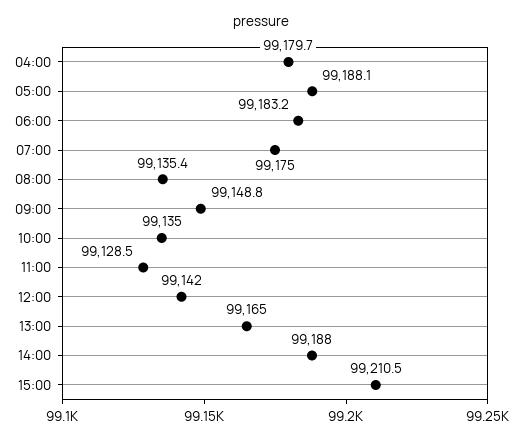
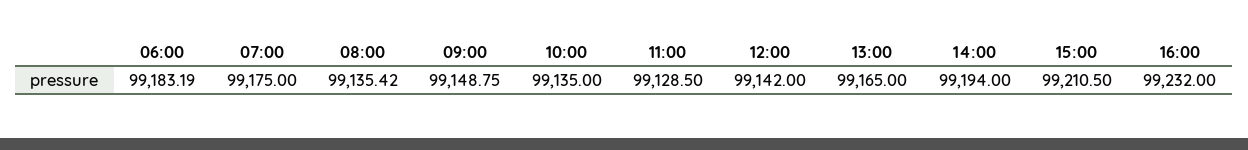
04:00: 99179.7 -> none
05:00: 99188.1 -> none
14:00: 99188 -> 99194
16:00: none -> 99232

